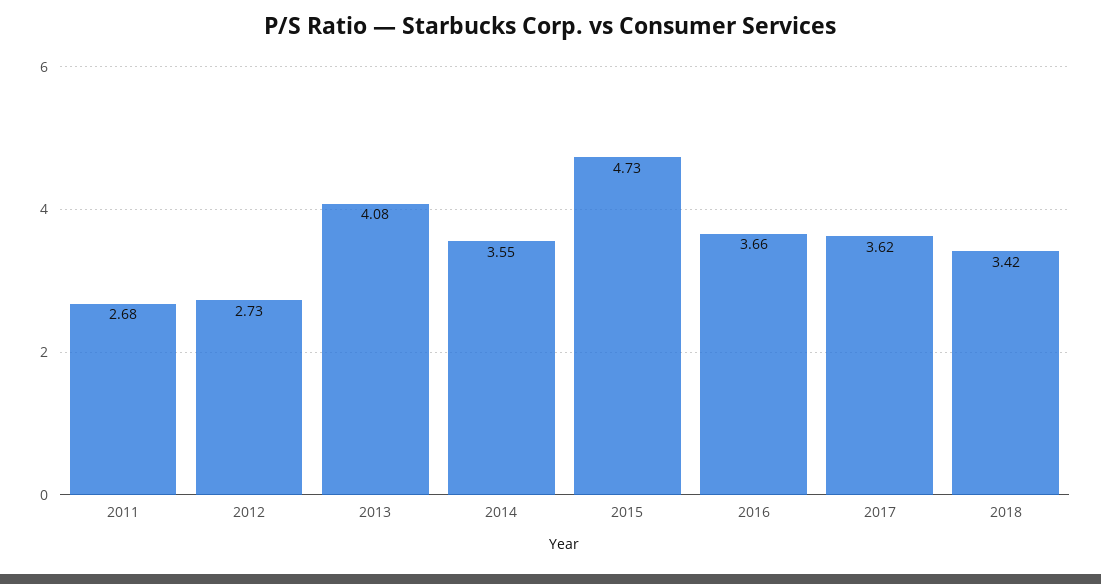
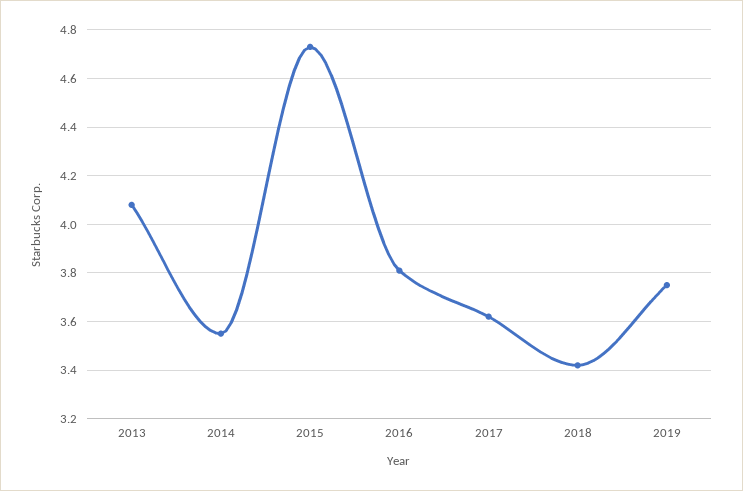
2011: 2.68 -> none
2012: 2.73 -> none
2016: 3.66 -> 3.8
2019: none -> 3.75

